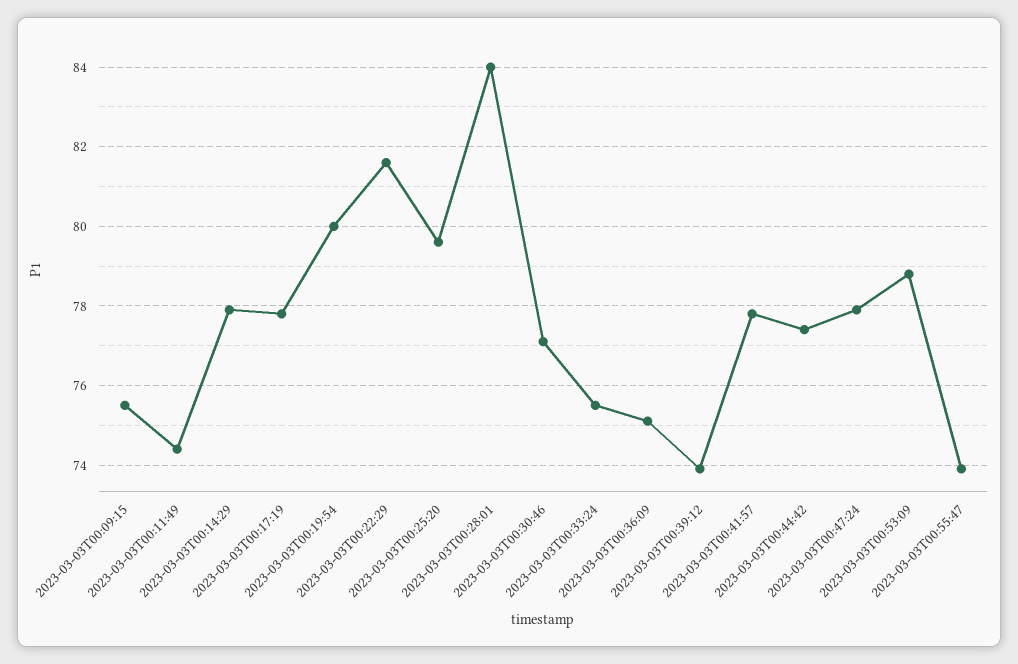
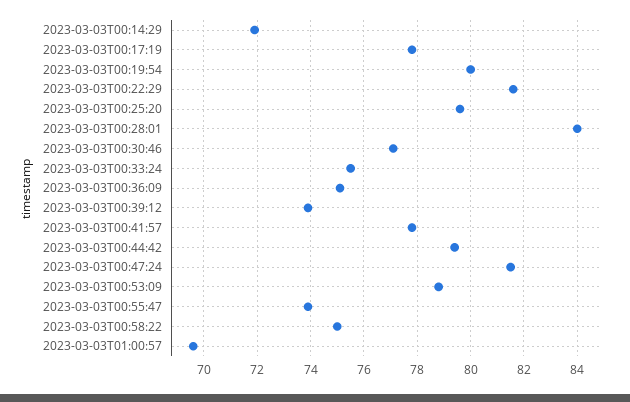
2023-03-03T00:09:15: 75.5 -> none
2023-03-03T00:11:49: 74.5 -> none
2023-03-03T00:14:29: 78 -> 72
2023-03-03T00:44:42: 77.5 -> 79.5
2023-03-03T00:47:24: 78 -> 81.5
2023-03-03T00:58:22: none -> 75
2023-03-03T01:00:57: none -> 69.5

